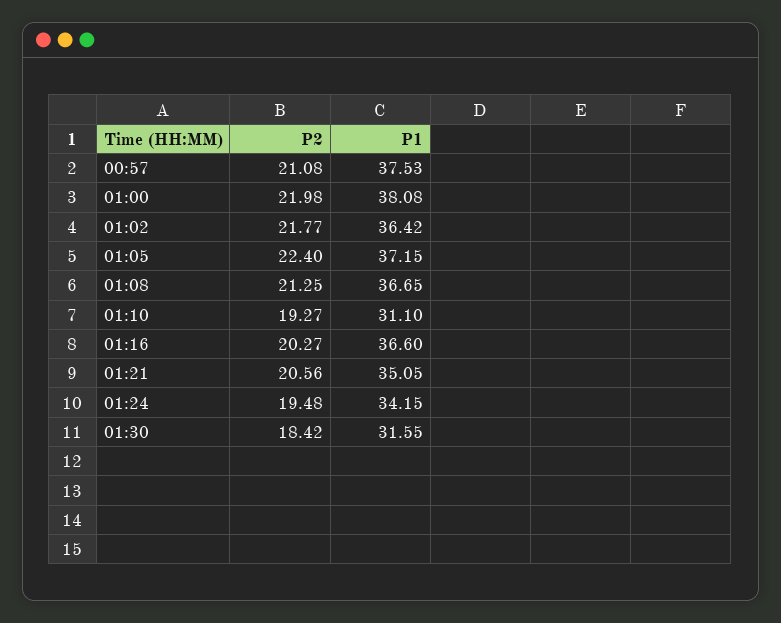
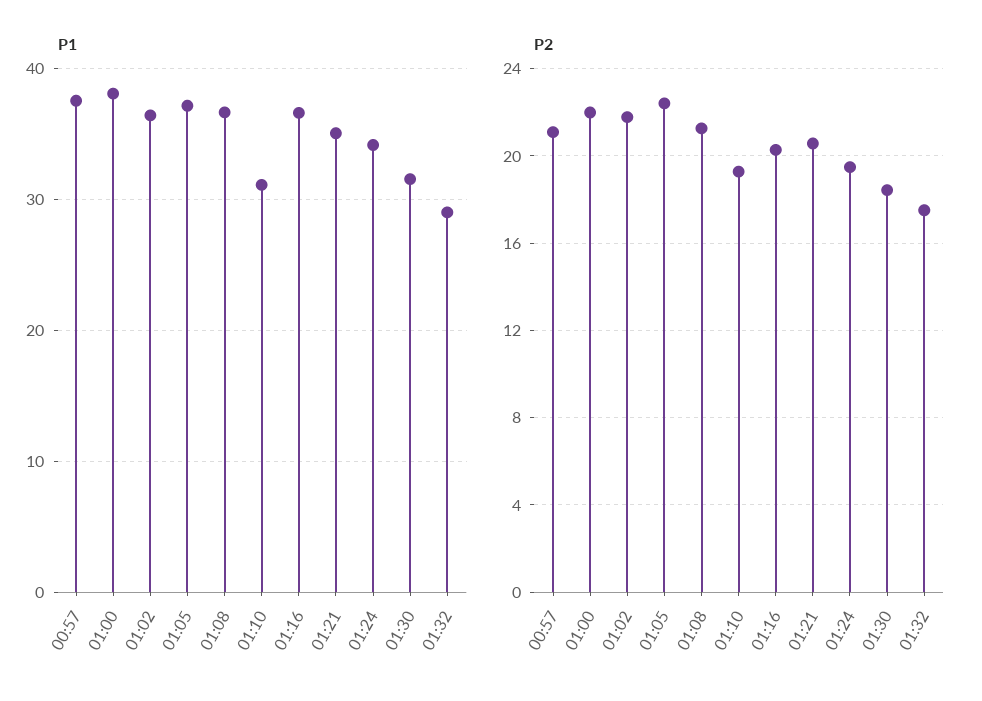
P1, 01:32: none -> 29
P2, 01:32: none -> 17.5

